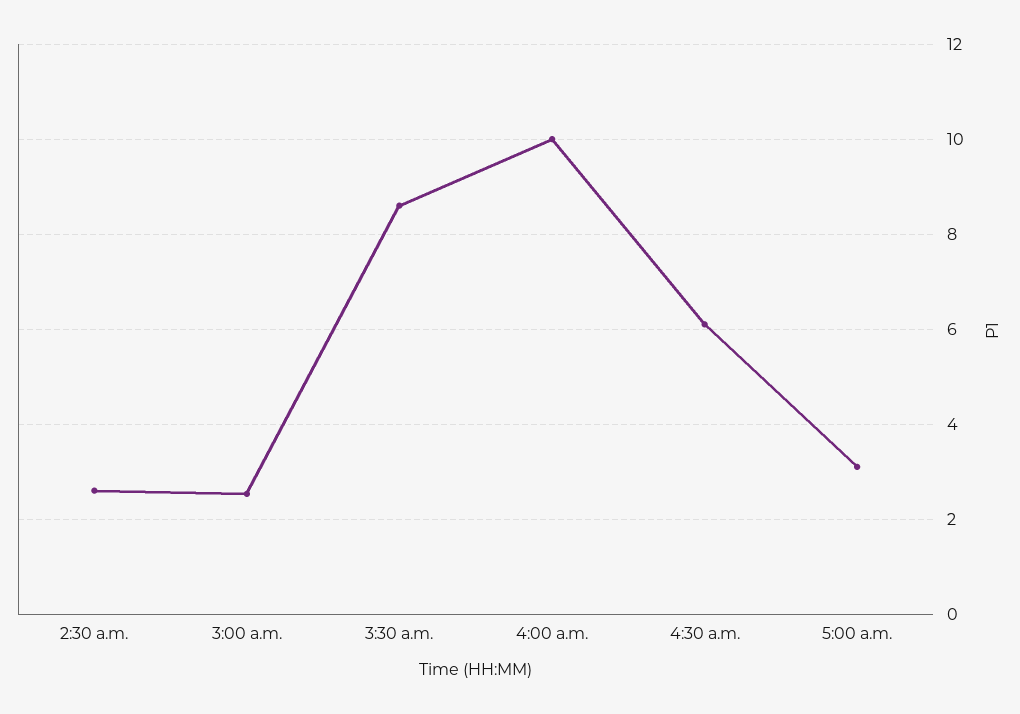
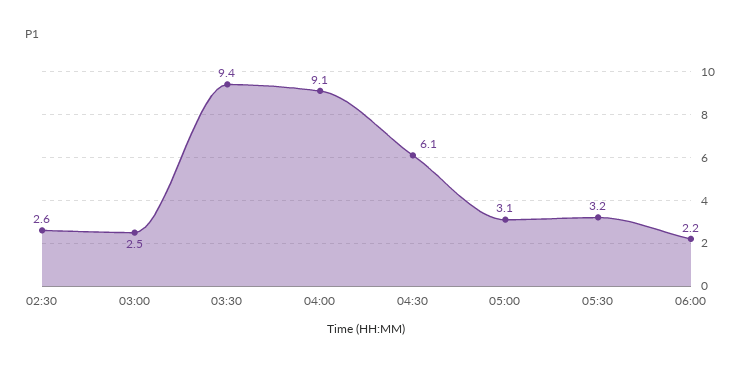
3:30 a.m.: 8.6 -> 9.4
4:00 a.m.: 10 -> 9.1
05:30: none -> 3.2
06:00: none -> 2.2

